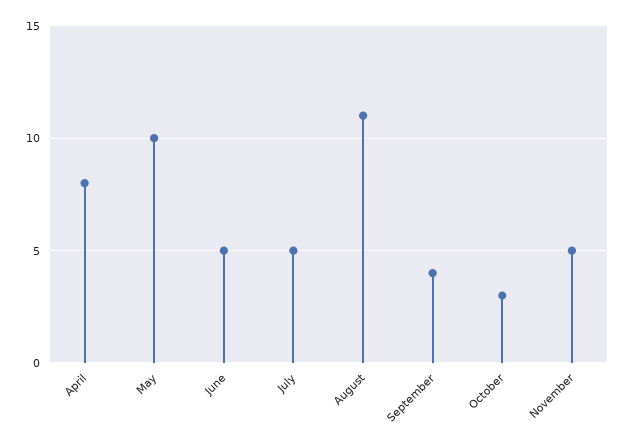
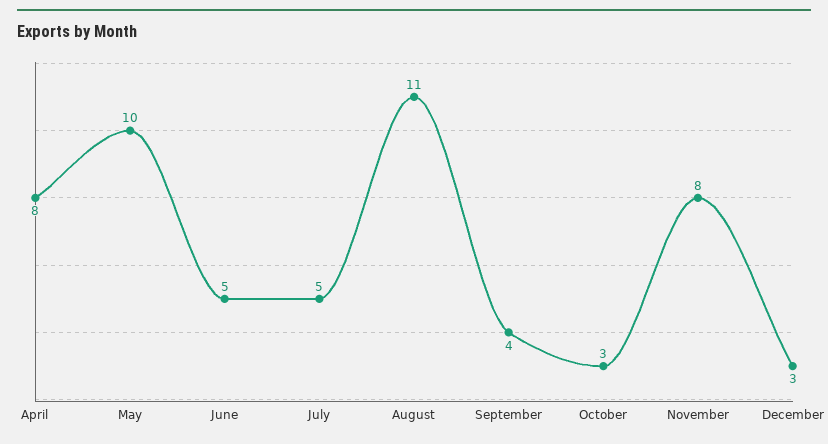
November: 5 -> 8
December: none -> 3

